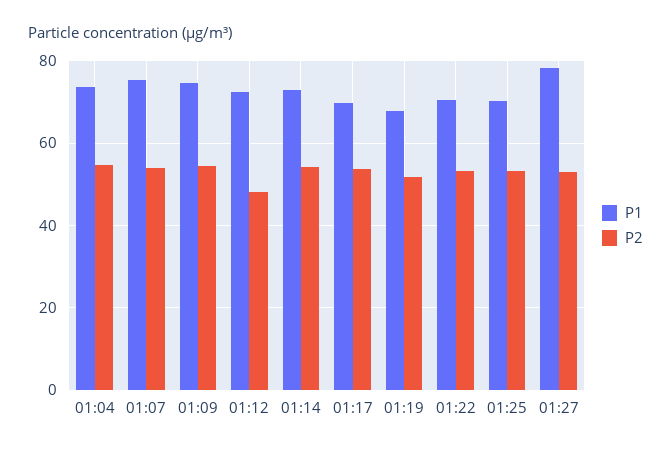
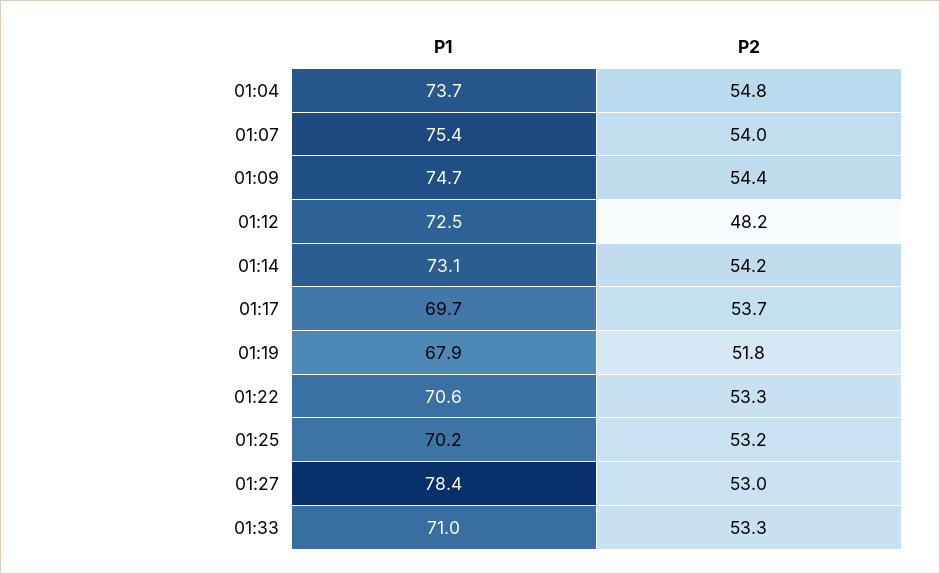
P1, 01:33: none -> 71
P2, 01:33: none -> 53.3

